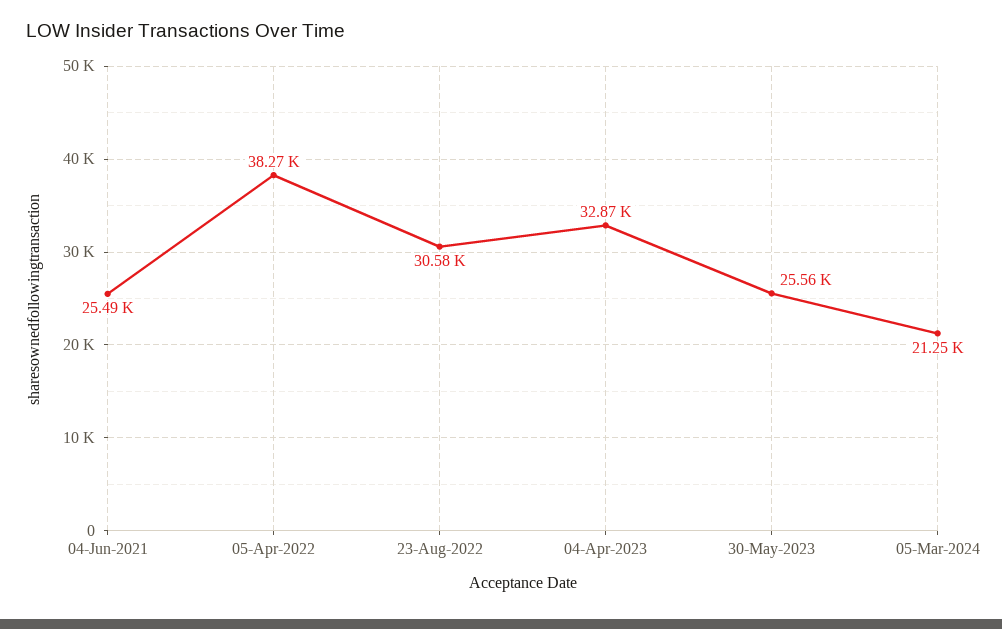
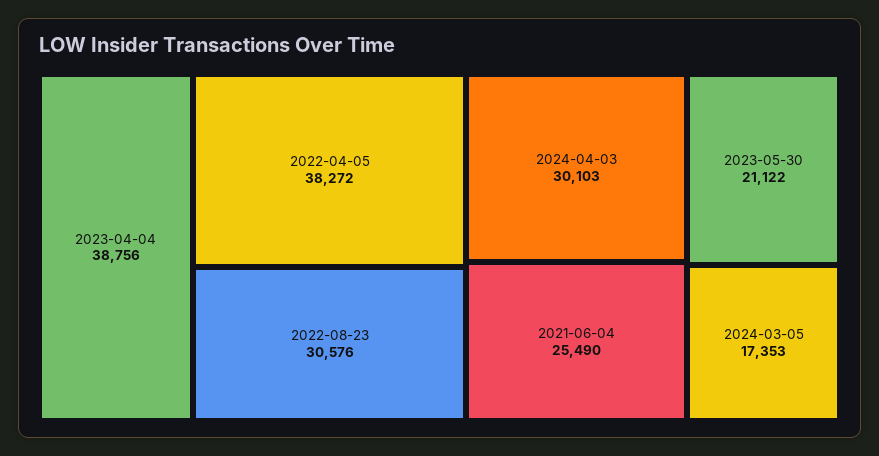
04-Apr-2023: 32870 -> 38756
30-May-2023: 25560 -> 21122
05-Mar-2024: 21250 -> 17353
2024-04-03: none -> 30103

